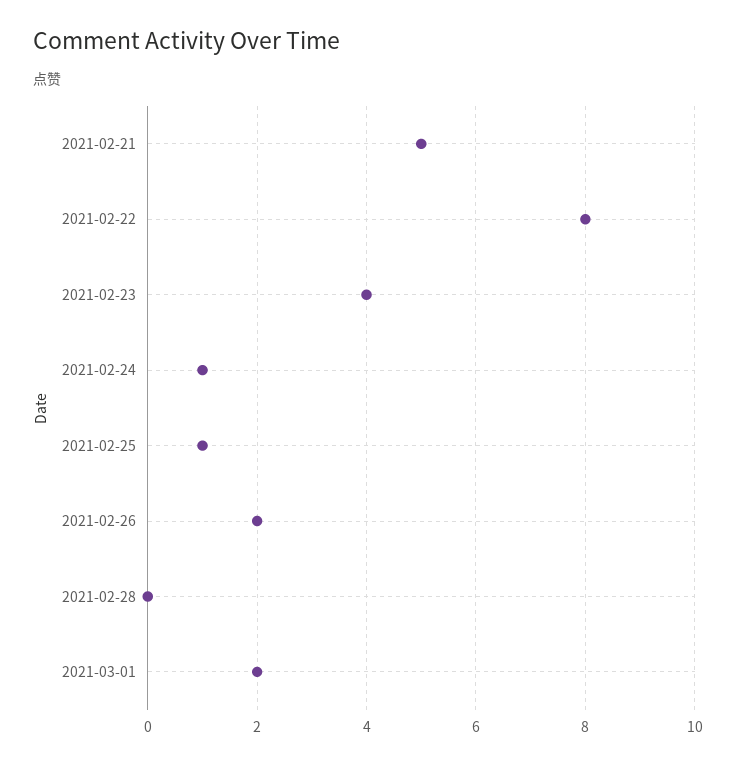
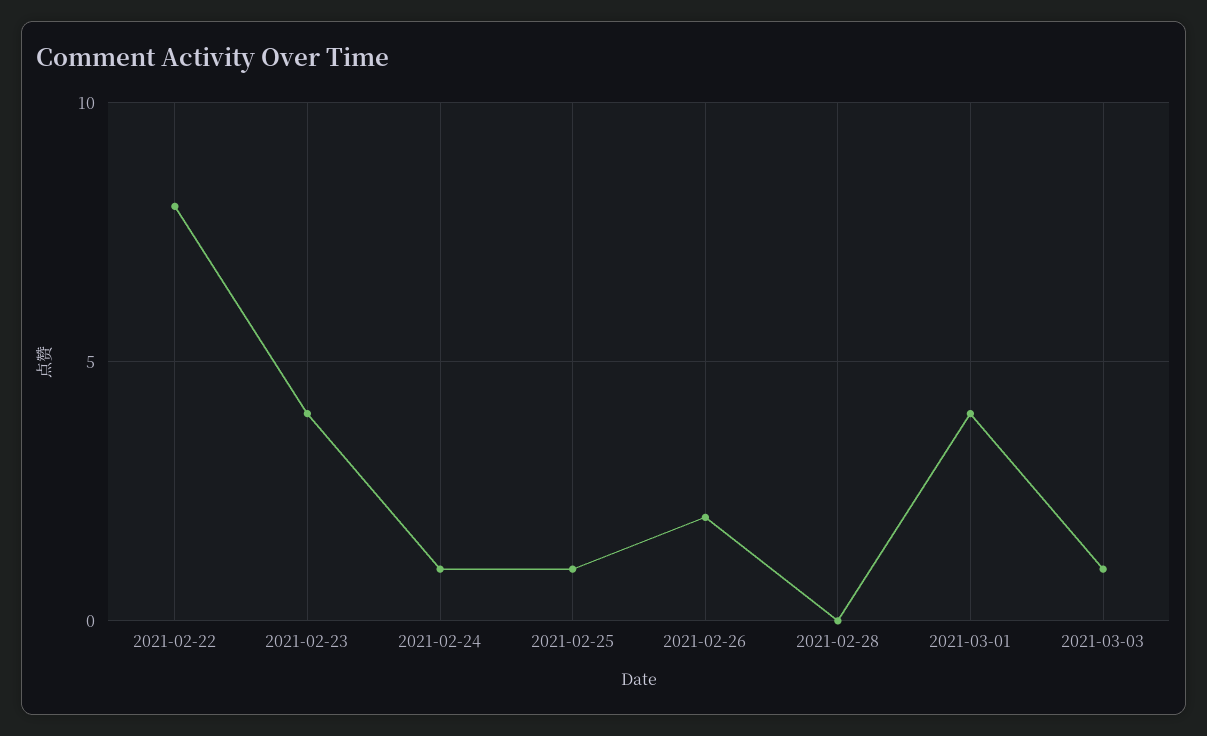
2021-02-21: 5 -> none
2021-03-01: 2 -> 4
2021-03-03: none -> 1

